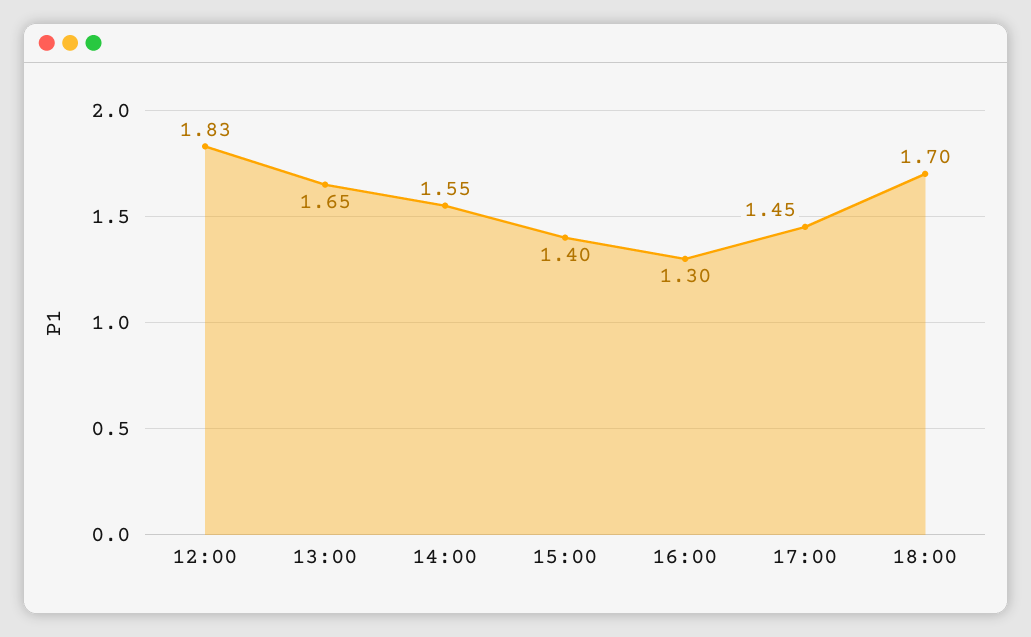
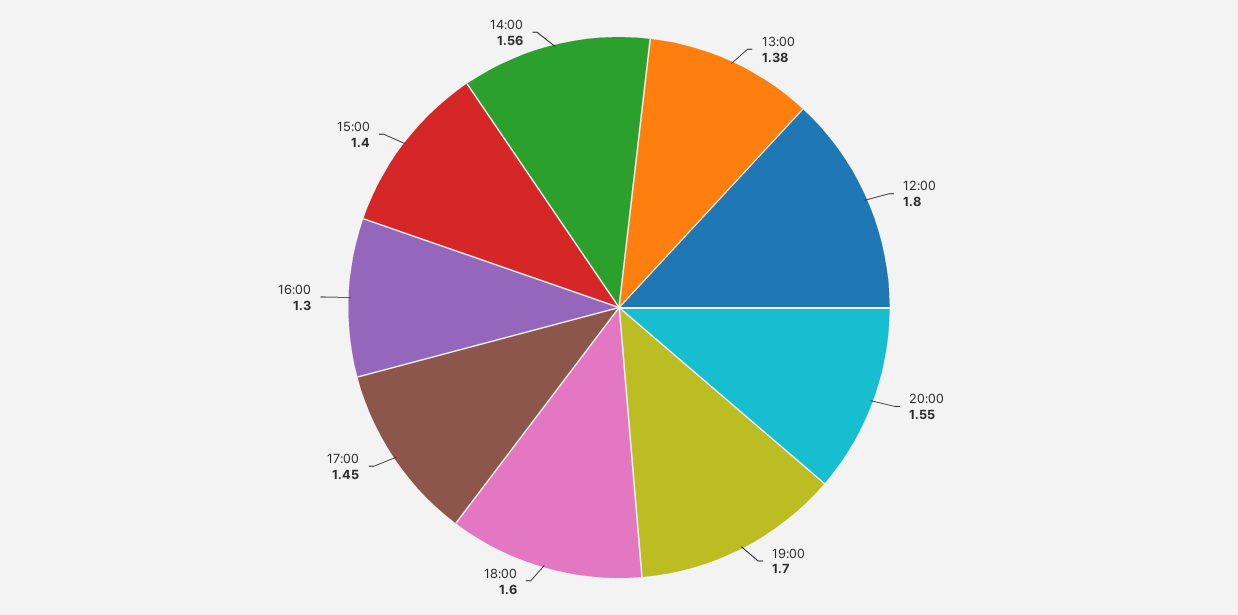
12:00: 1.83 -> 1.8
13:00: 1.65 -> 1.38
14:00: 1.55 -> 1.56
18:00: 1.7 -> 1.6
20:00: none -> 1.55
19:00: none -> 1.7

